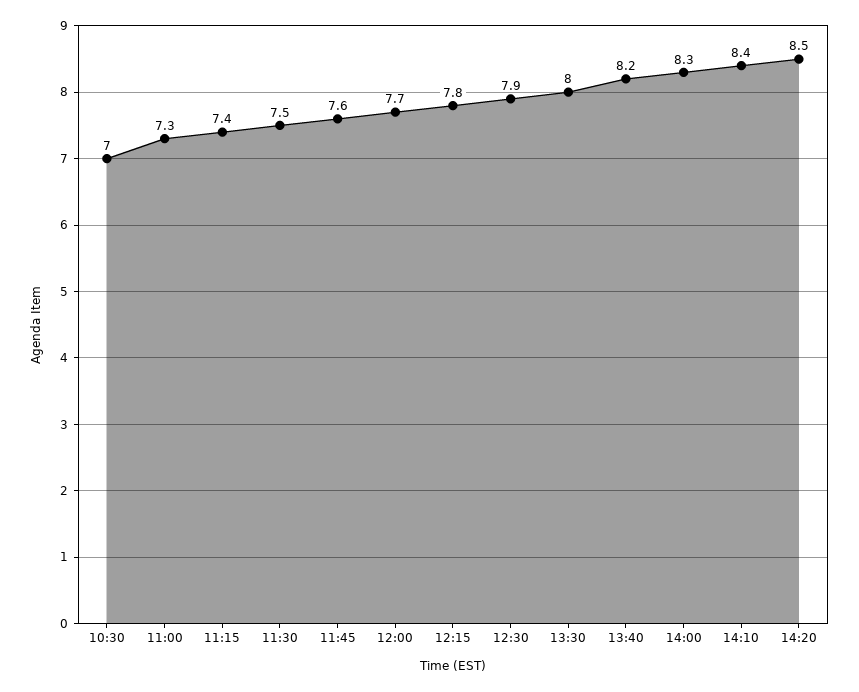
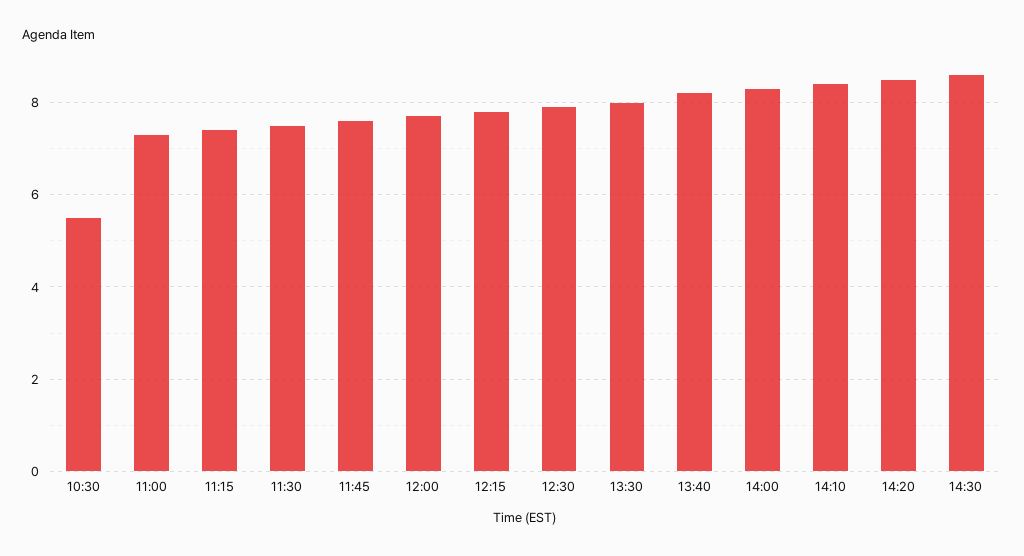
10:30: 7 -> 5.5
14:30: none -> 8.5

